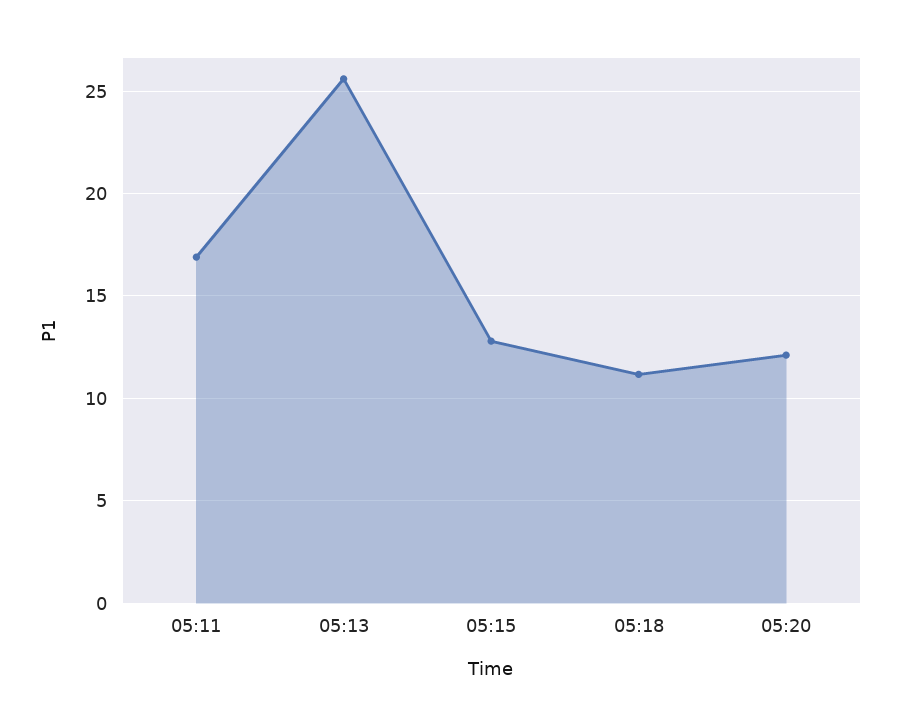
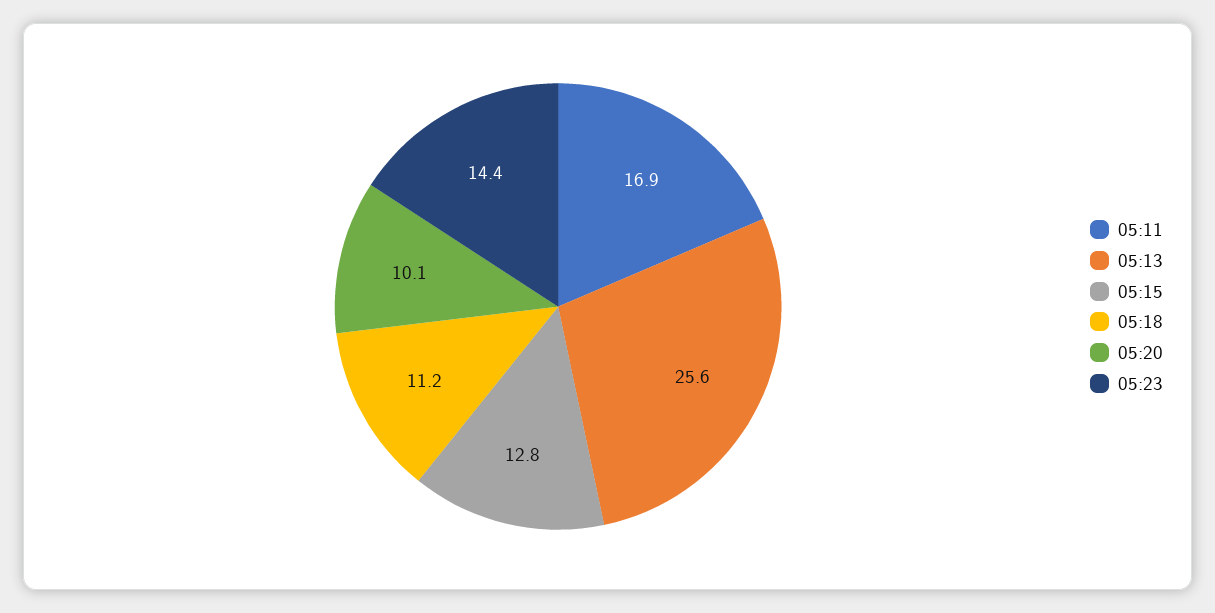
05:20: 12 -> 10.1
05:23: none -> 14.4

